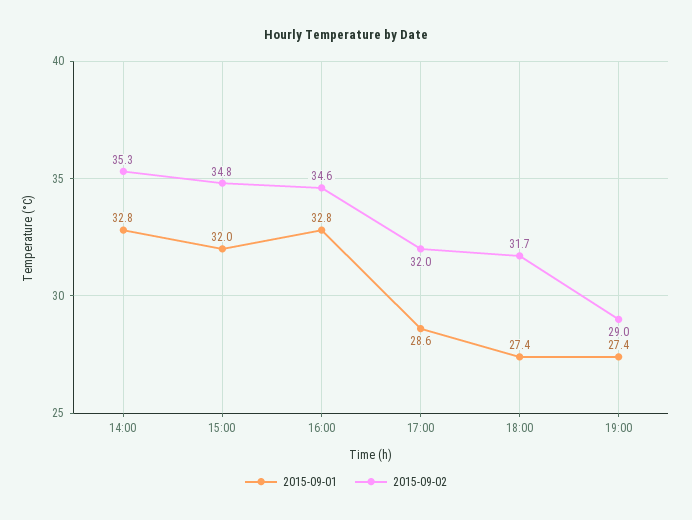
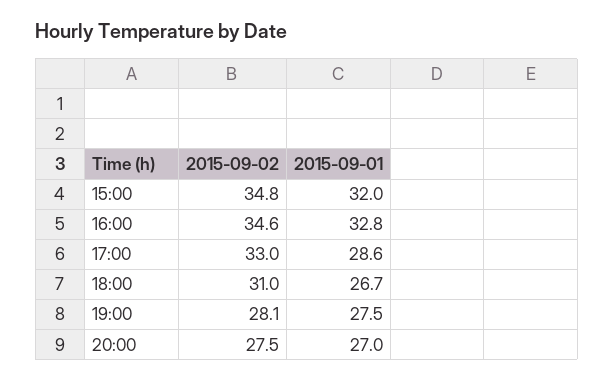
2015-09-01, 14:00: 32.8 -> none
2015-09-02, 14:00: 35.3 -> none
2015-09-02, 17:00: 32 -> 33
2015-09-01, 18:00: 27.4 -> 26.7
2015-09-02, 18:00: 31.7 -> 31
2015-09-01, 19:00: 27.4 -> 27.5
2015-09-02, 19:00: 29 -> 28.1
2015-09-02, 20:00: none -> 27.5
2015-09-01, 20:00: none -> 27

